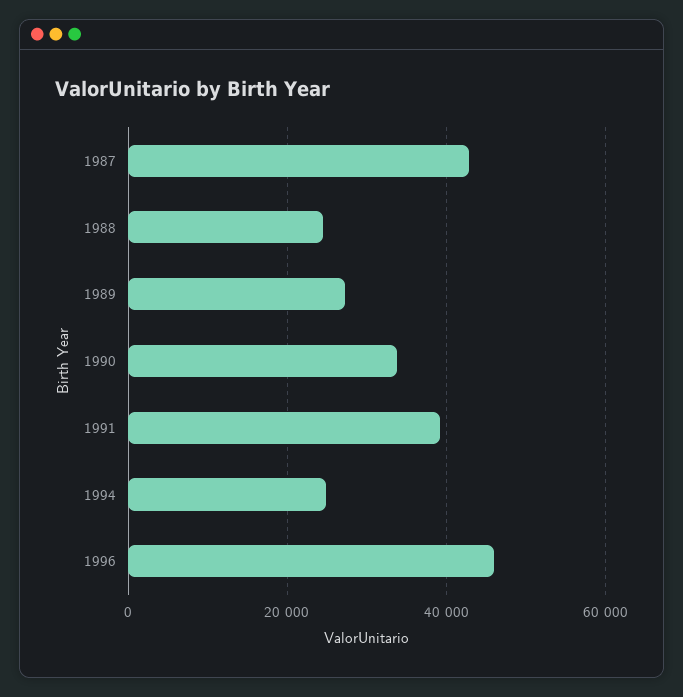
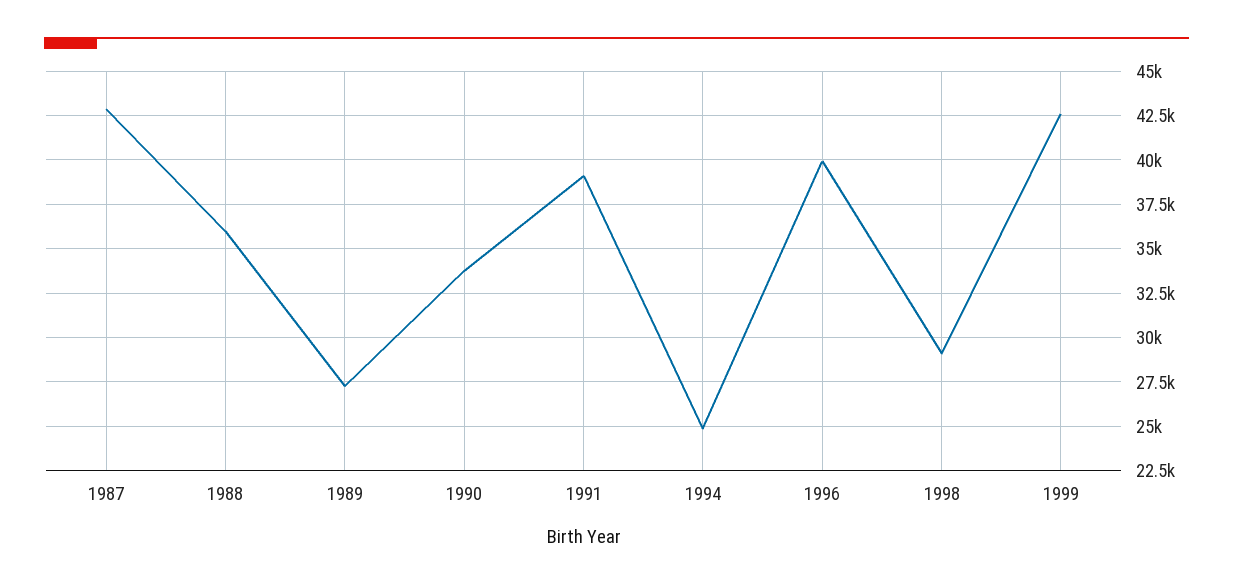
1988: 24000 -> 36000
1996: 46000 -> 40000
1998: none -> 29000
1999: none -> 42500

